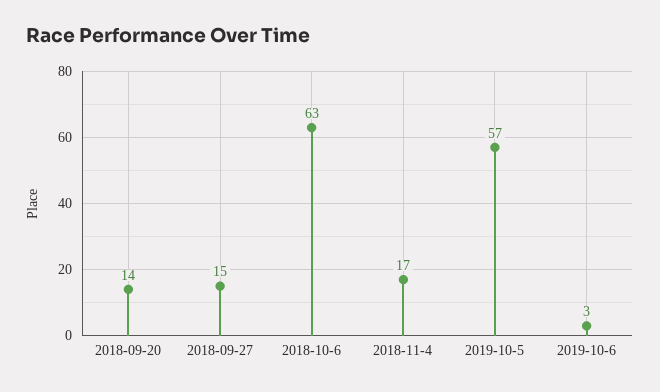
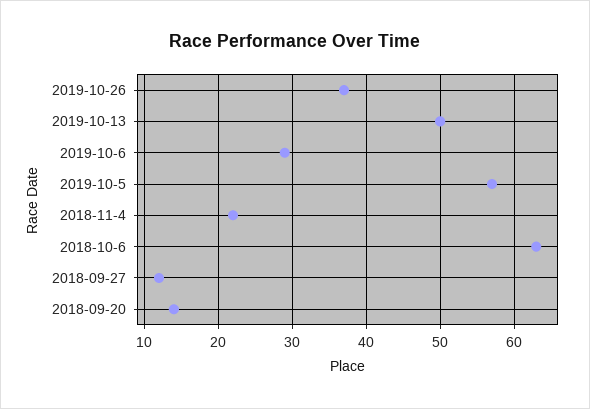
2018-09-27: 15 -> 12
2018-11-4: 17 -> 22
2019-10-6: 3 -> 29
2019-10-26: none -> 37
2019-10-13: none -> 50

